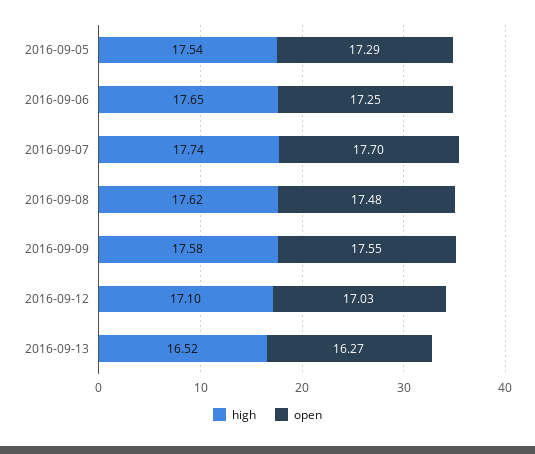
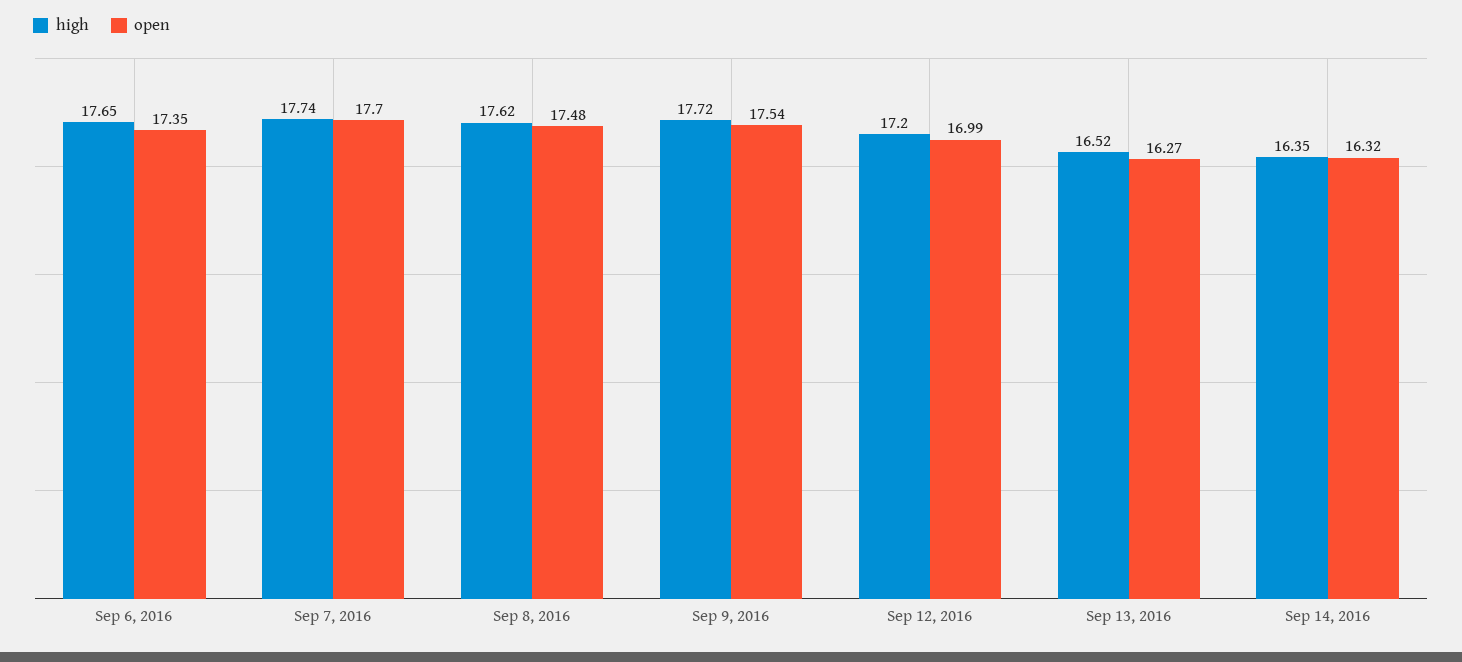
high, 2016-09-05: 17.54 -> none
open, 2016-09-05: 17.29 -> none
open, 2016-09-06: 17.25 -> 17.35
high, 2016-09-09: 17.58 -> 17.72
open, 2016-09-09: 17.55 -> 17.54
high, 2016-09-12: 17.1 -> 17.2
open, 2016-09-12: 17.03 -> 16.99
high, Sep 14, 2016: none -> 16.35
open, Sep 14, 2016: none -> 16.32

